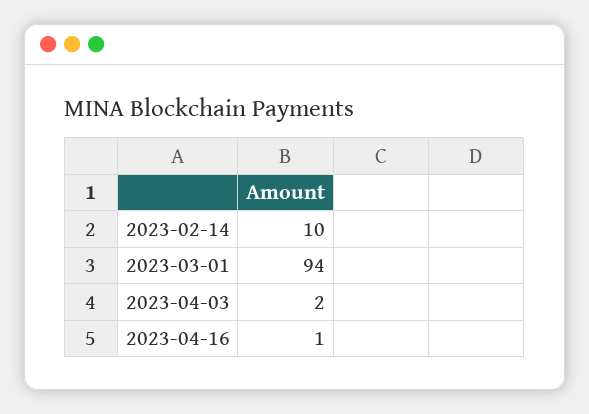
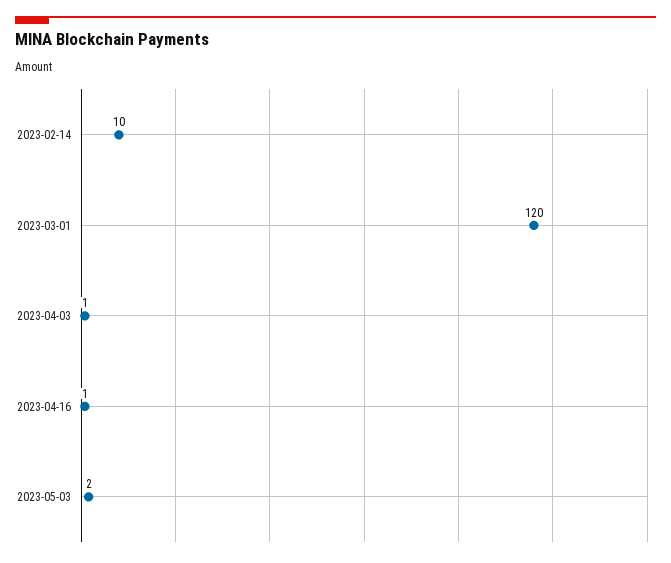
2023-03-01: 94 -> 120
2023-04-03: 2 -> 1
2023-05-03: none -> 2

